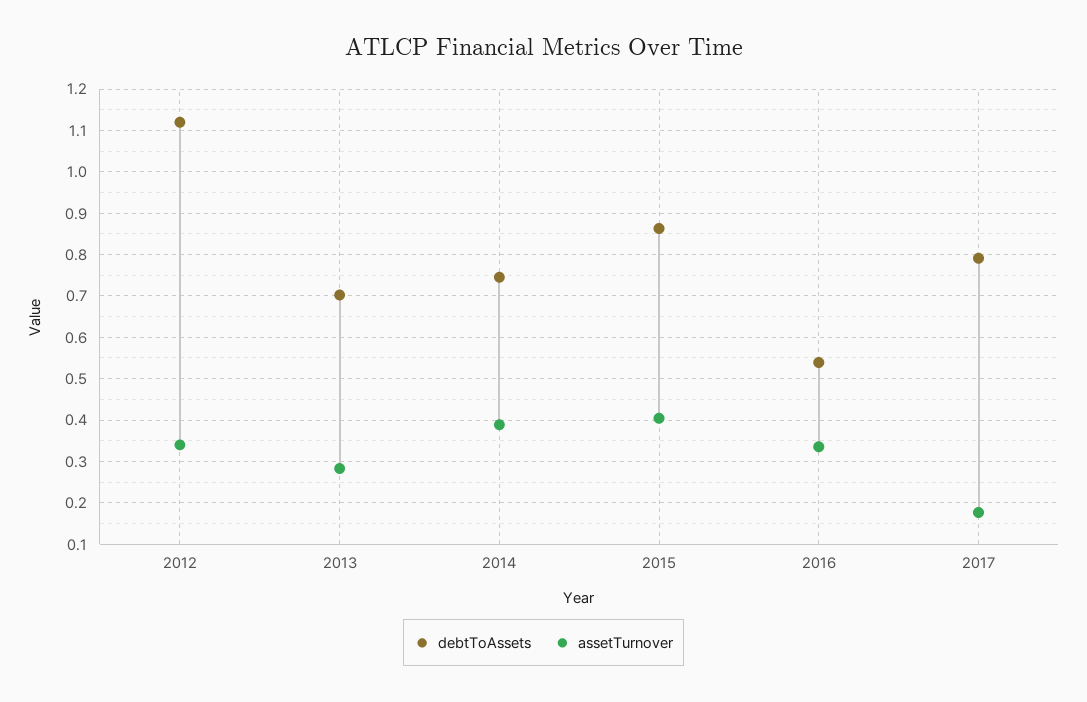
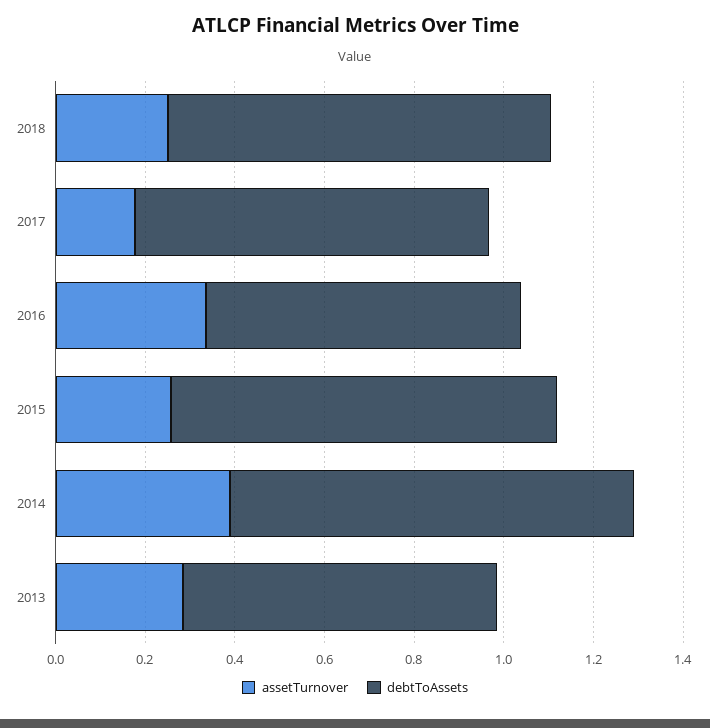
debtToAssets, 2012: 1.12 -> none
assetTurnover, 2012: 0.34 -> none
debtToAssets, 2014: 0.74 -> 0.9
assetTurnover, 2015: 0.4 -> 0.25
debtToAssets, 2016: 0.54 -> 0.7
assetTurnover, 2018: none -> 0.25
debtToAssets, 2018: none -> 0.85

